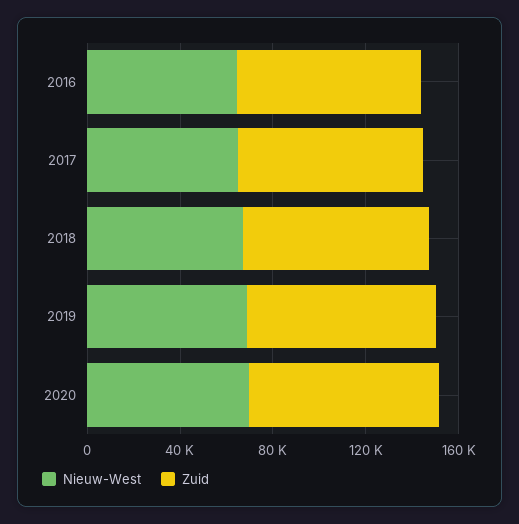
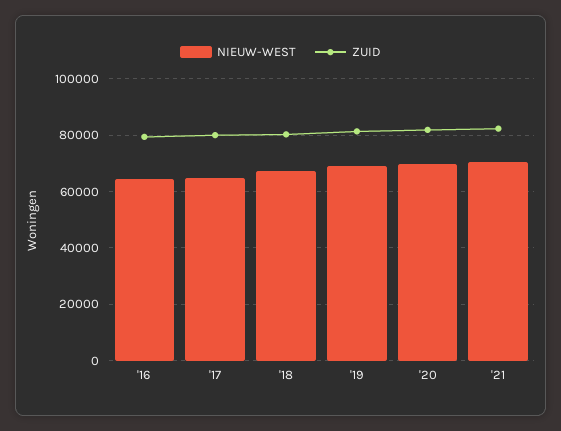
Nieuw-West, '21: none -> 70000
Zuid, '21: none -> 82500

